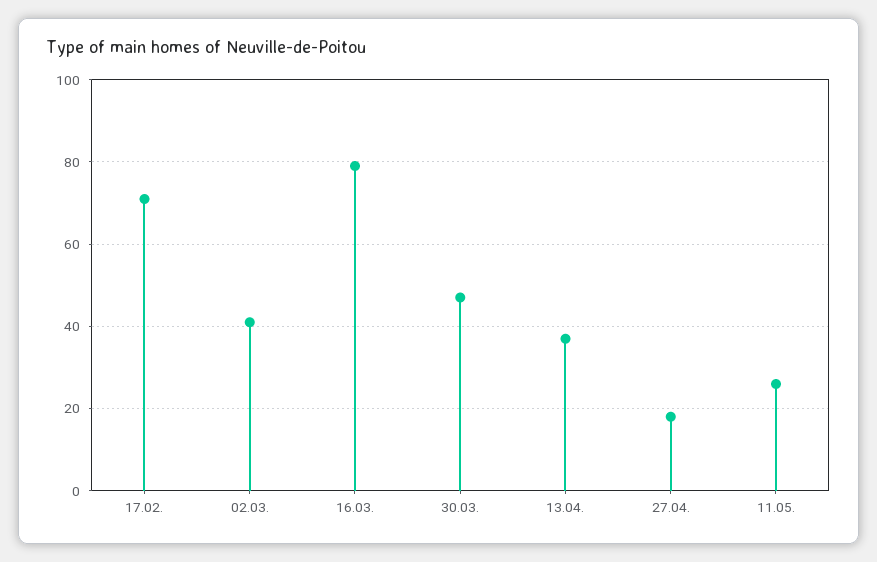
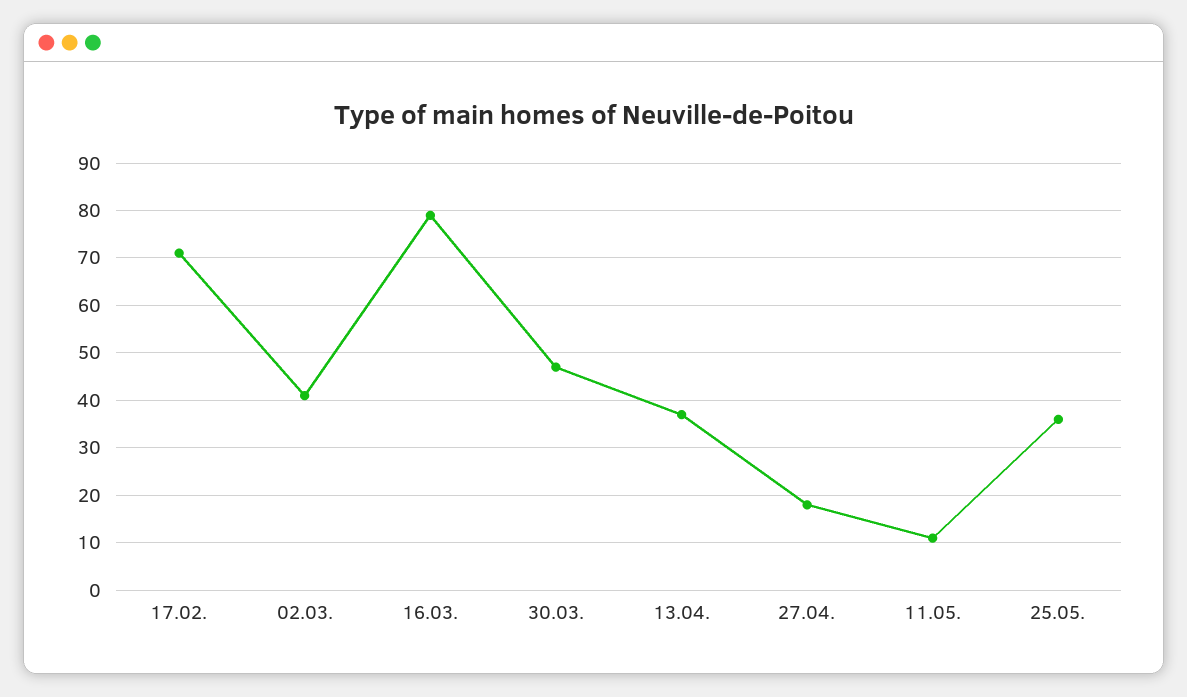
11.05.: 25 -> 10
25.05.: none -> 35

